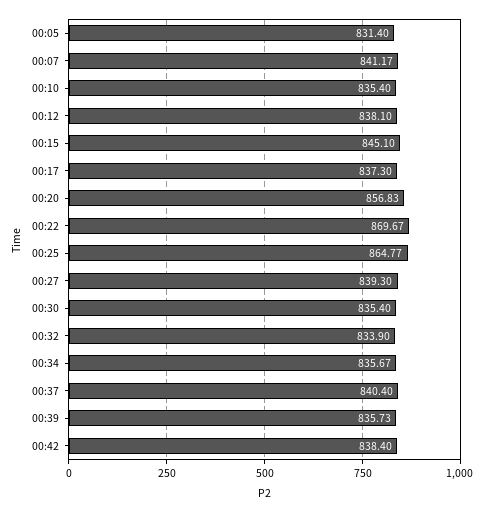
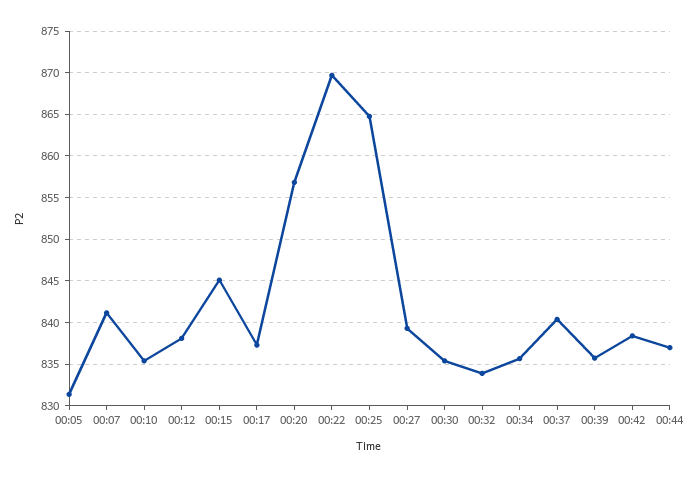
00:44: none -> 837

